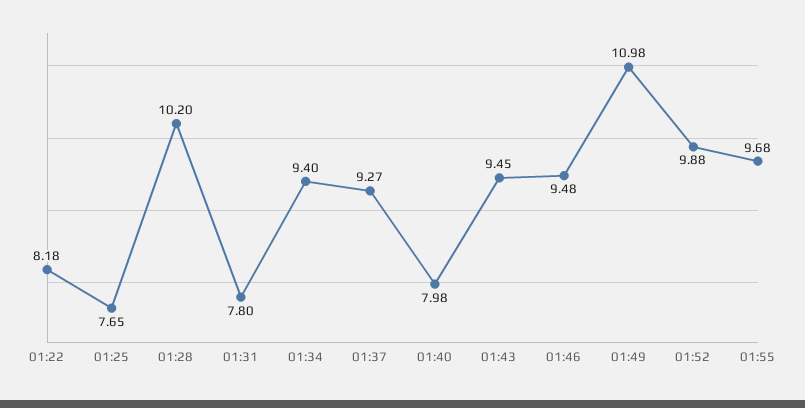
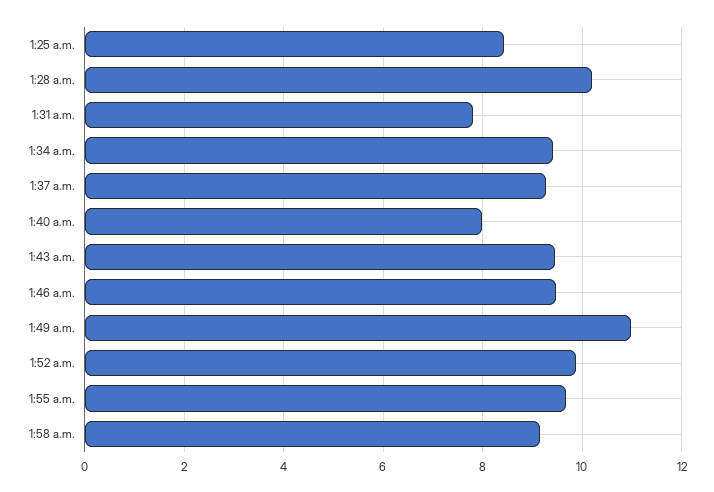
01:22: 8.18 -> none
01:25: 7.65 -> 8.4
1:58 a.m.: none -> 9.2

